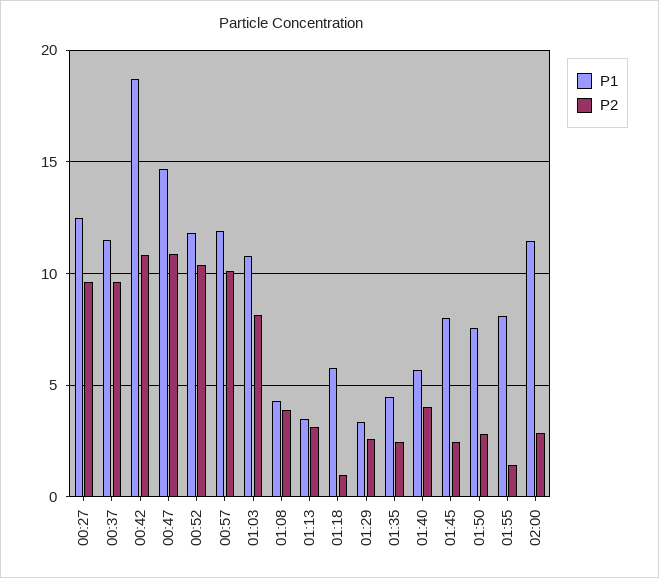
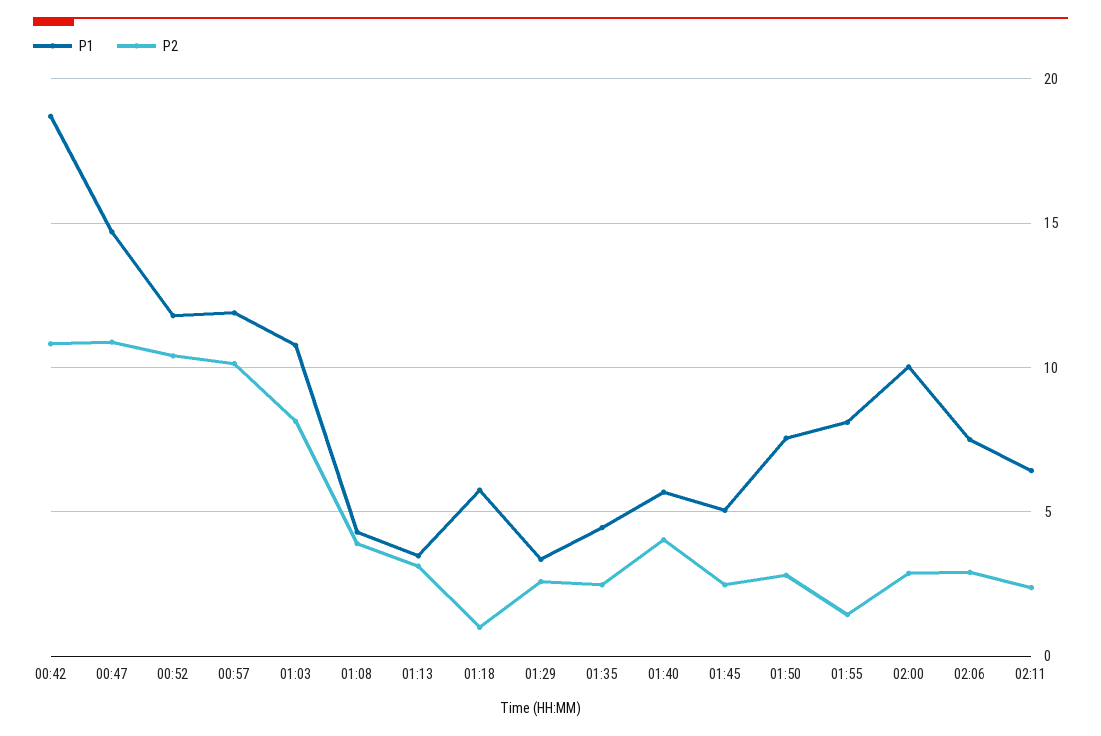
P1, 00:27: 12.5 -> none
P2, 00:27: 9.5 -> none
P1, 00:37: 11.5 -> none
P2, 00:37: 9.5 -> none
P1, 01:45: 8 -> 5
P1, 02:00: 11.5 -> 10
P1, 02:06: none -> 7.5
P2, 02:06: none -> 3
P1, 02:11: none -> 6.5
P2, 02:11: none -> 2.5

